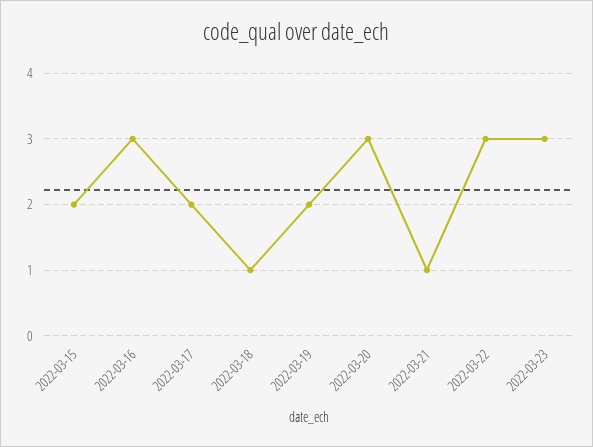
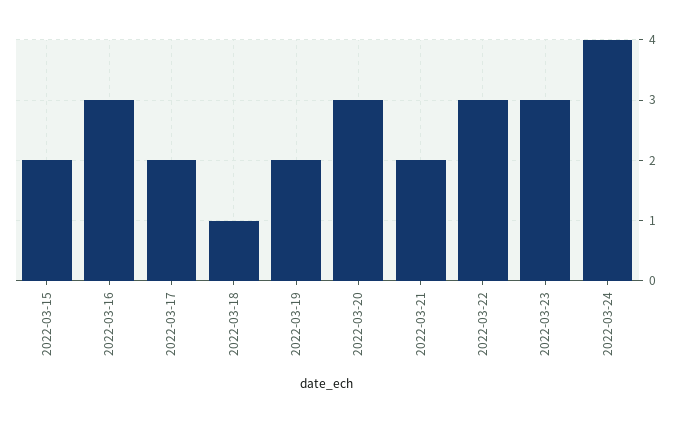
2022-03-21: 1 -> 2
2022-03-24: none -> 4

